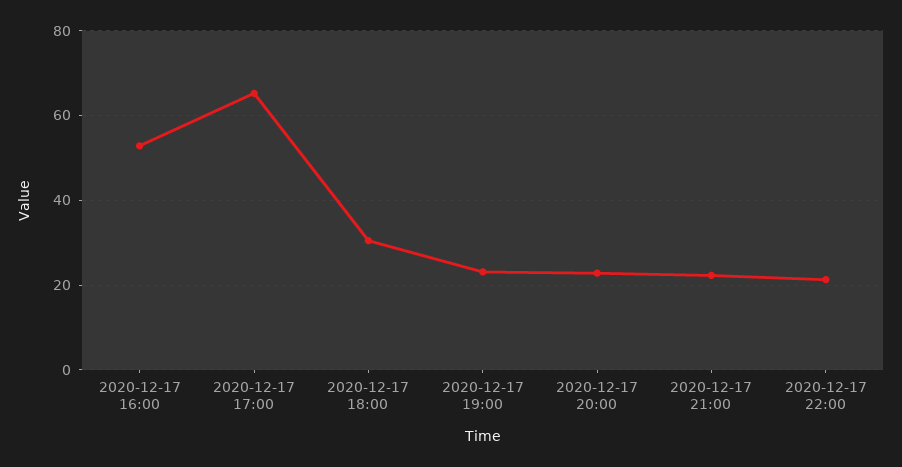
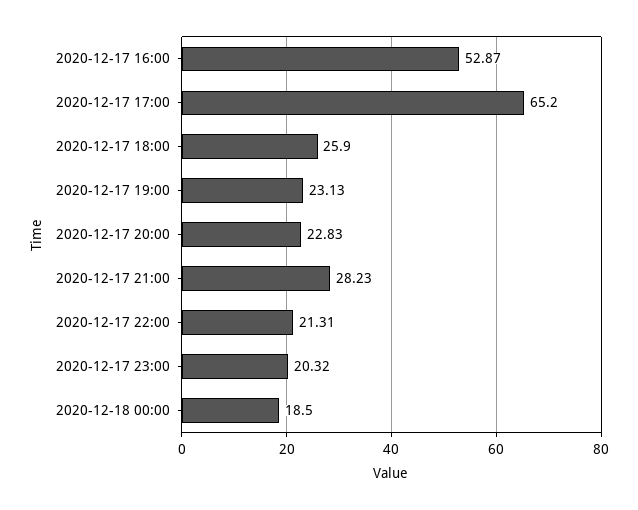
2020-12-17 18:00: 30 -> 25.9
2020-12-17 21:00: 22 -> 28.23
2020-12-17 23:00: none -> 20.32
2020-12-18 00:00: none -> 18.5

